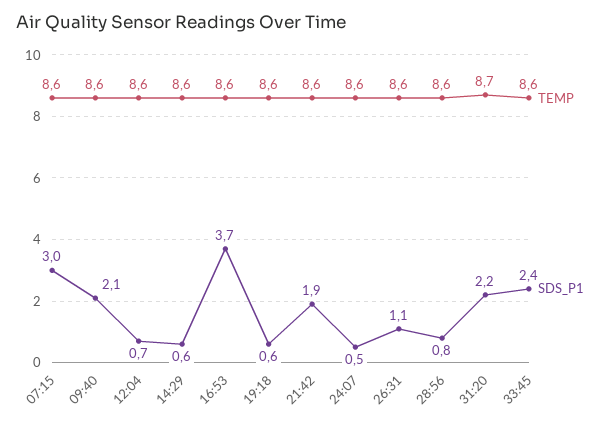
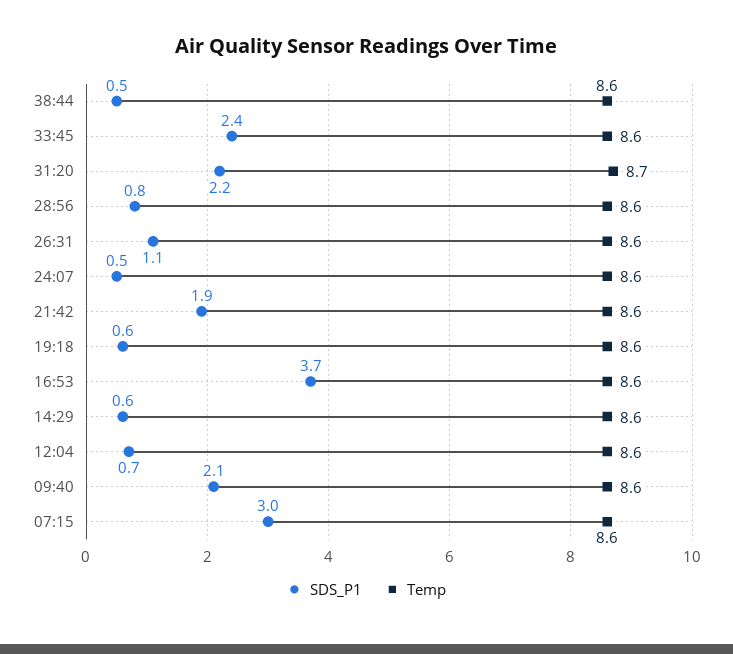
SDS_P1, 38:44: none -> 0.5
TEMP, 38:44: none -> 8.6

